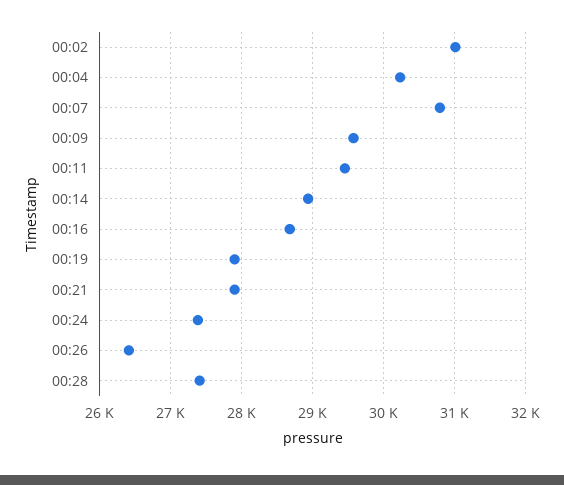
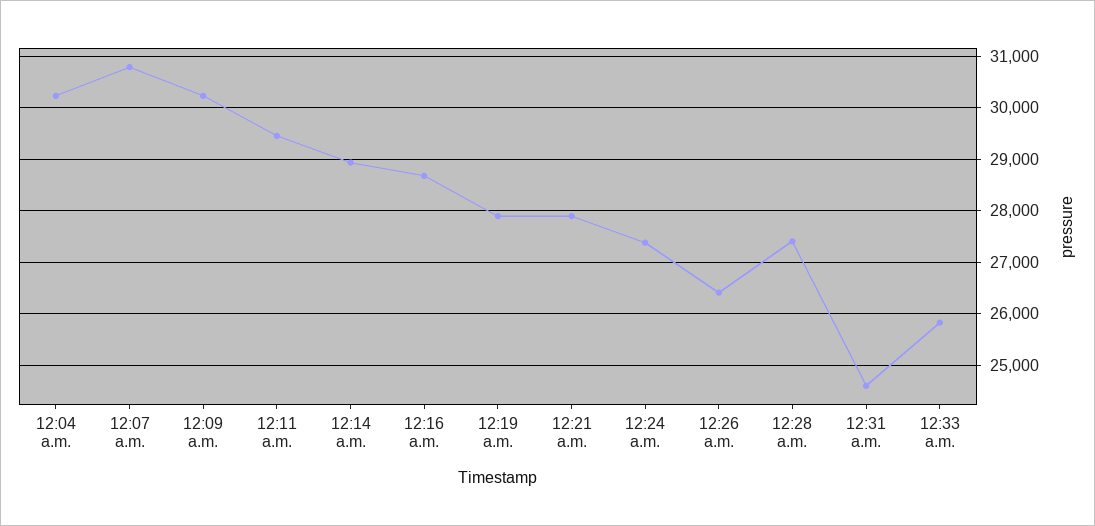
00:02: 31000 -> none
00:09: 29600 -> 30200
12:31 a.m.: none -> 24600
12:33 a.m.: none -> 25800

